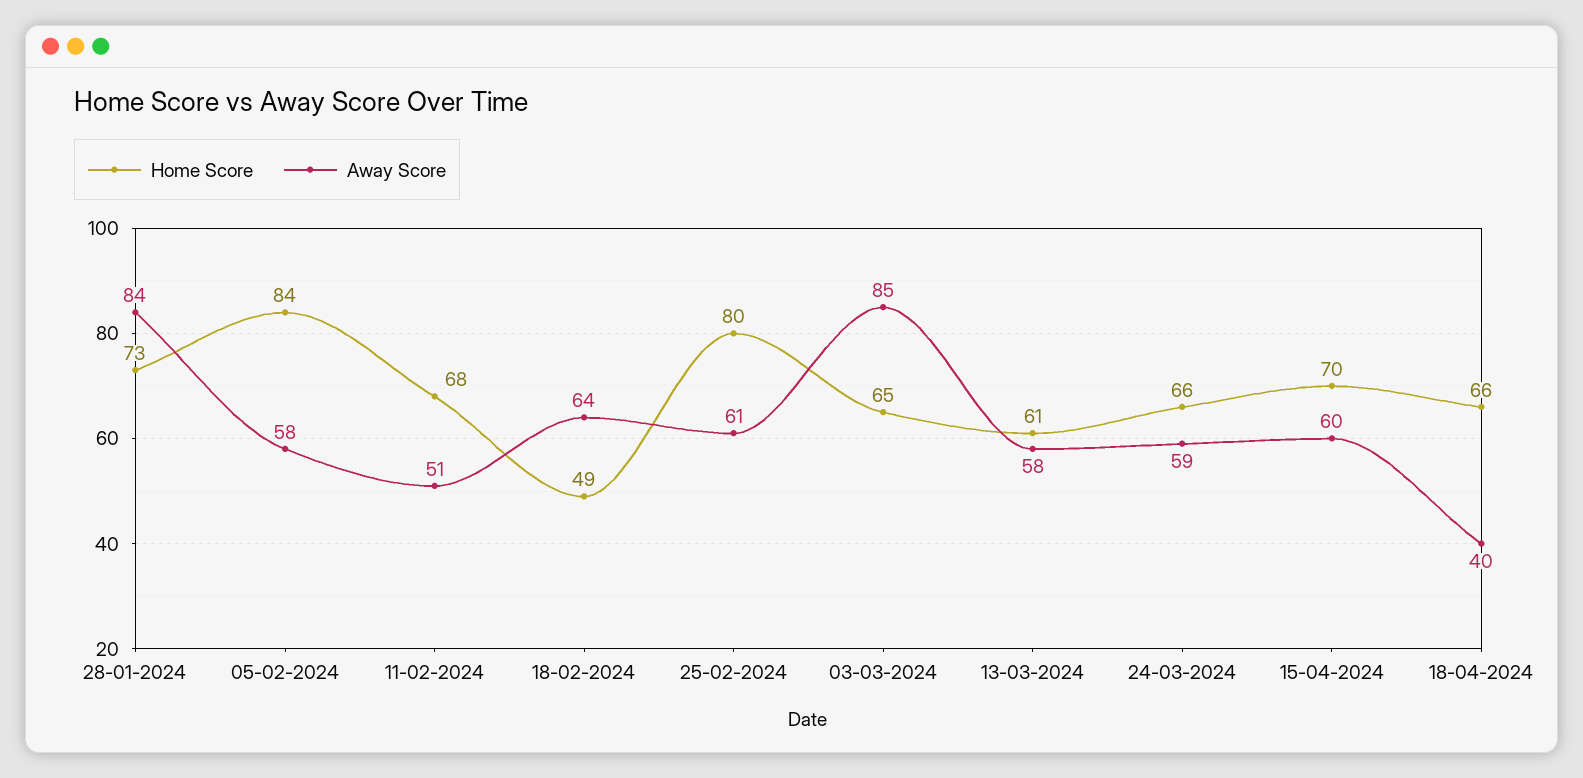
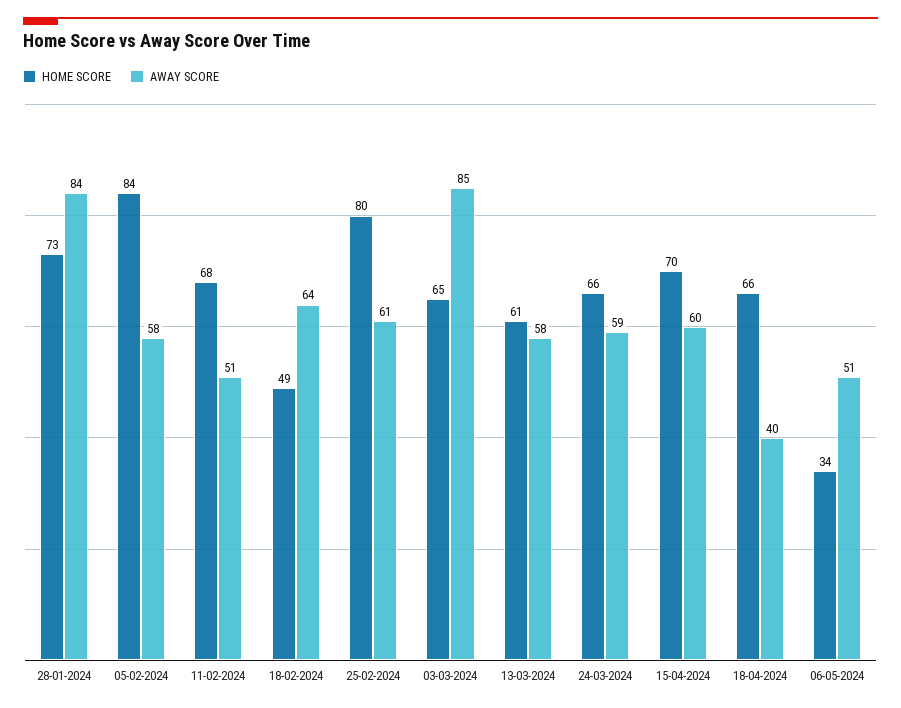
Home Score, 06-05-2024: none -> 34
Away Score, 06-05-2024: none -> 51

